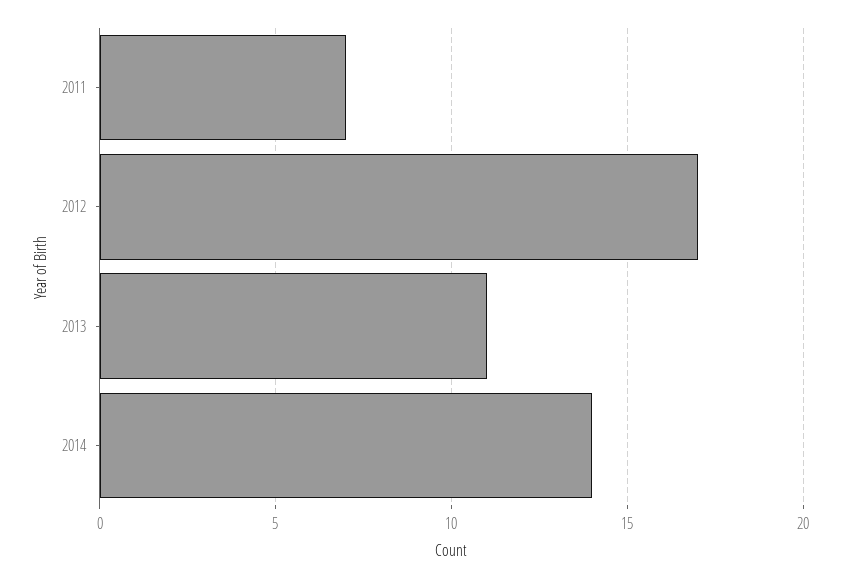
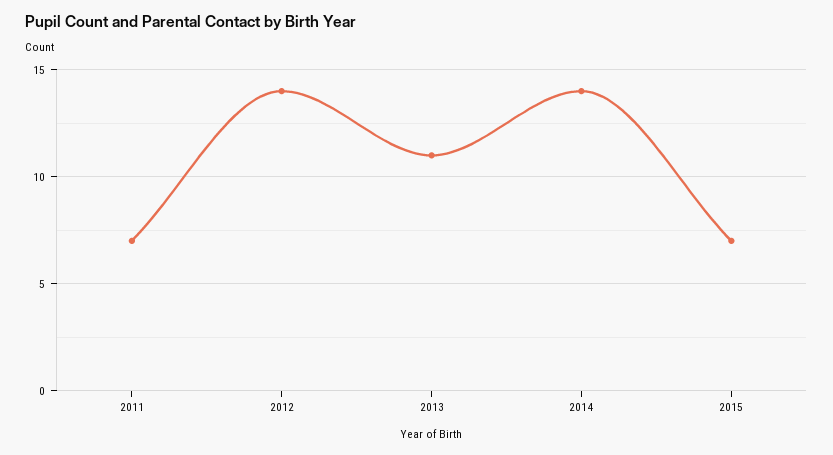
2012: 17 -> 14
2015: none -> 7

